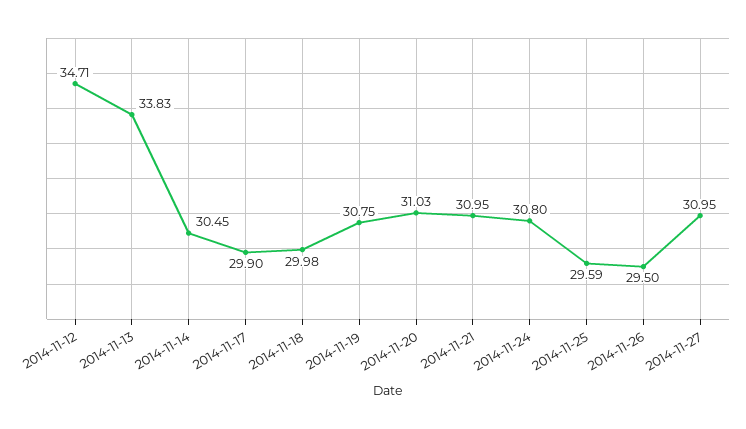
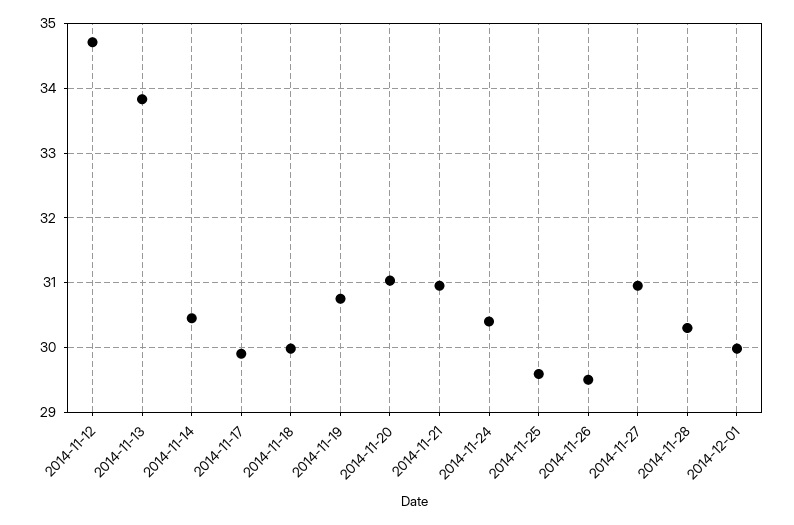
2014-11-24: 30.8 -> 30.4
2014-11-28: none -> 30.3
2014-12-01: none -> 30

